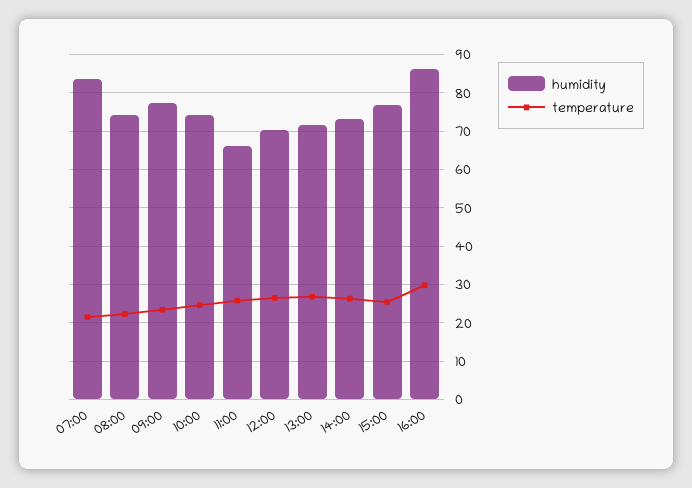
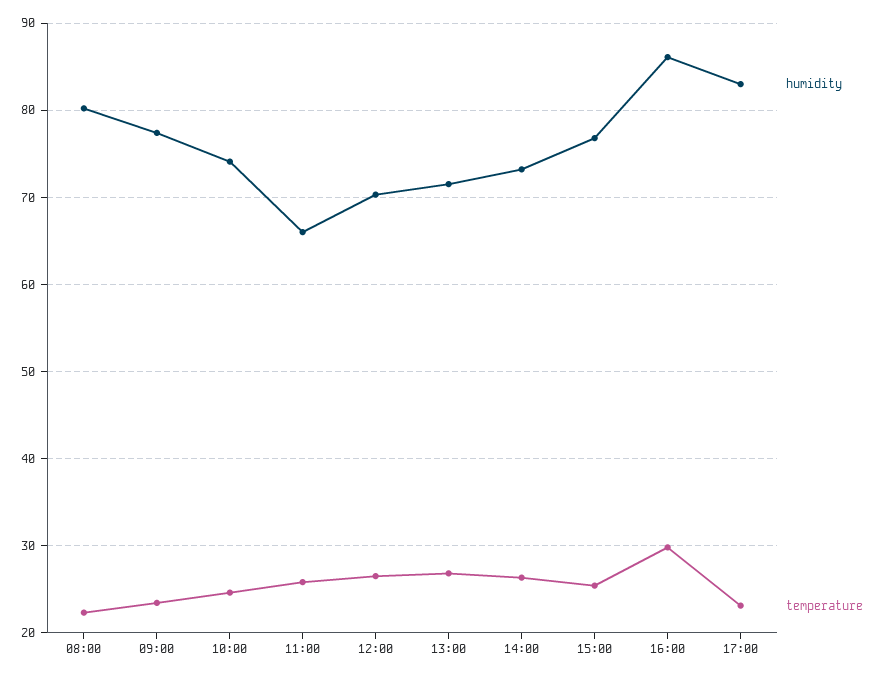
humidity, 07:00: 84 -> none
temperature, 07:00: 22 -> none
humidity, 08:00: 74 -> 80
humidity, 17:00: none -> 83
temperature, 17:00: none -> 23

